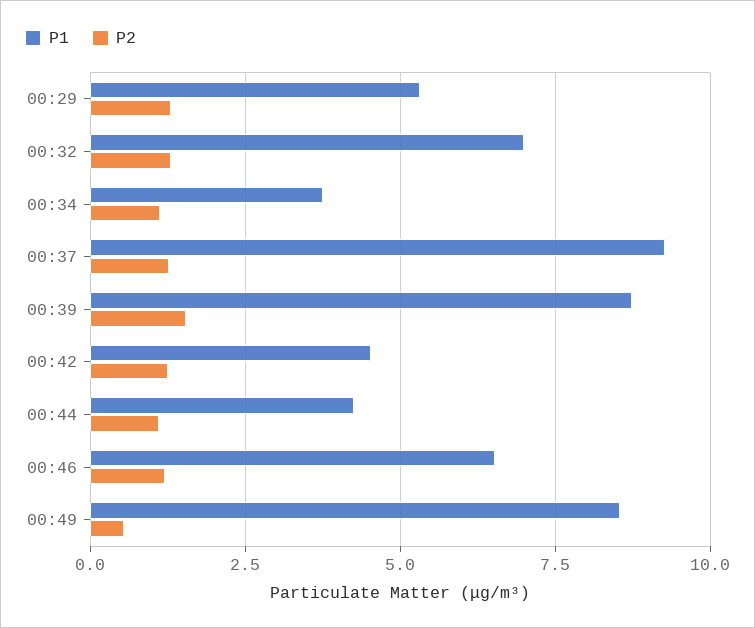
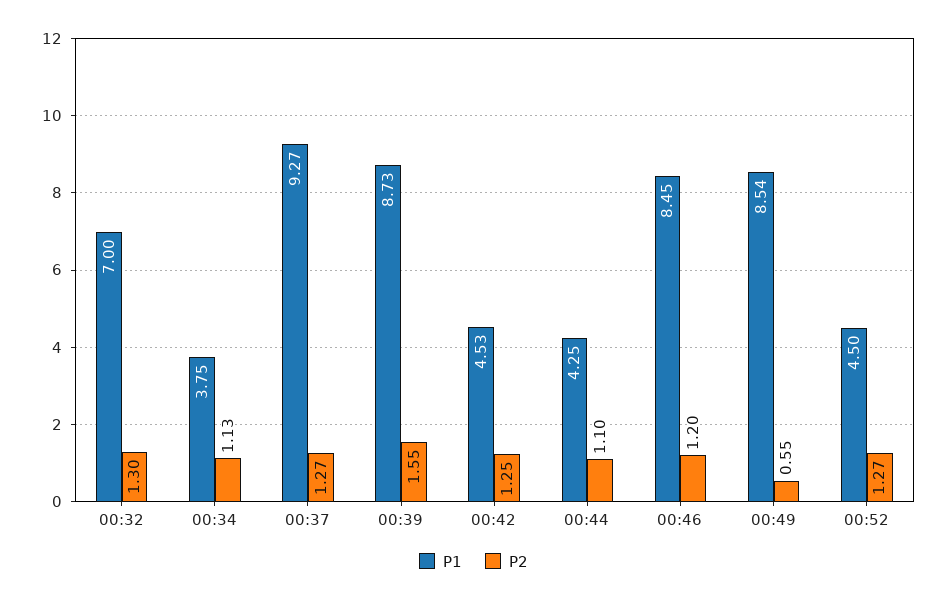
P1, 00:29: 5.25 -> none
P2, 00:29: 1.25 -> none
P1, 00:46: 6.5 -> 8.45
P1, 00:52: none -> 4.5
P2, 00:52: none -> 1.27

